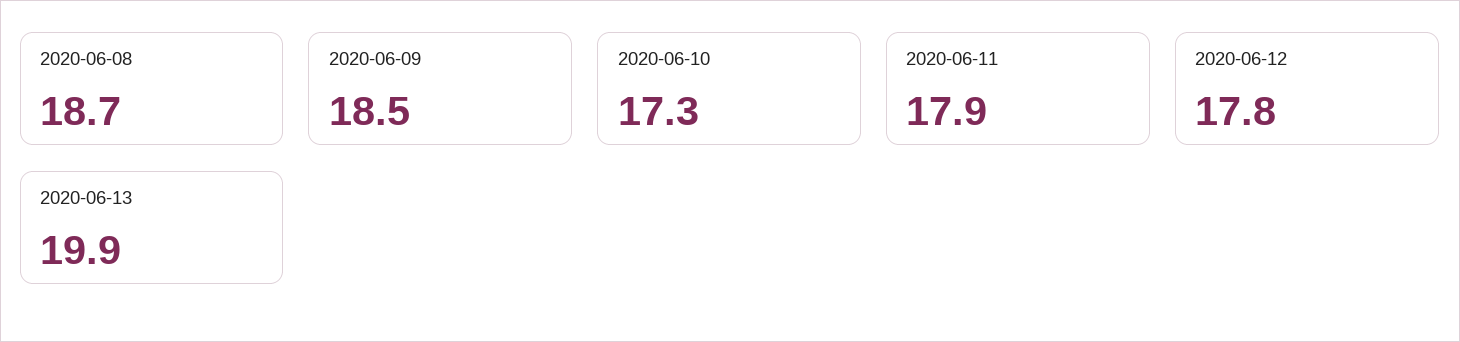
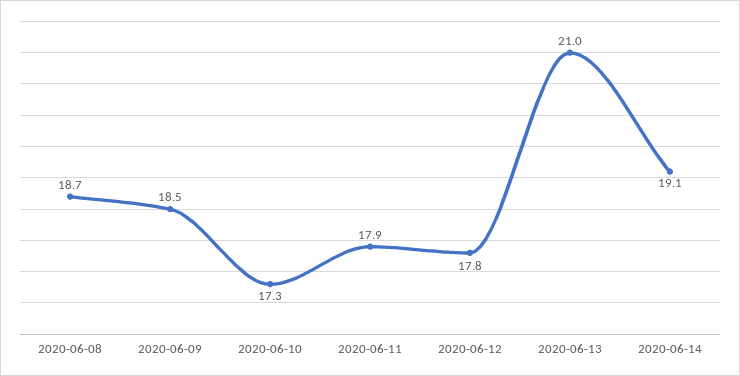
2020-06-13: 19.9 -> 21
2020-06-14: none -> 19.1

